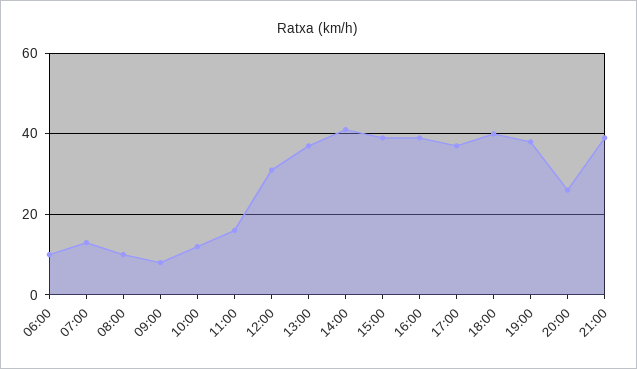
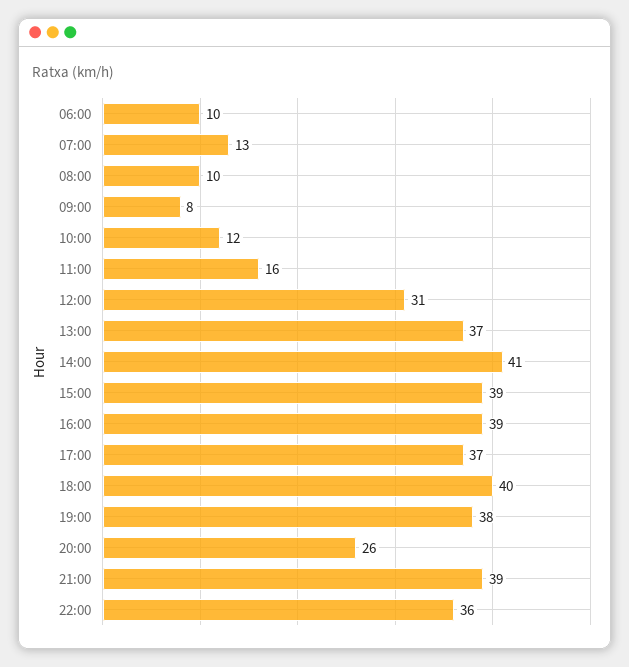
22:00: none -> 36

